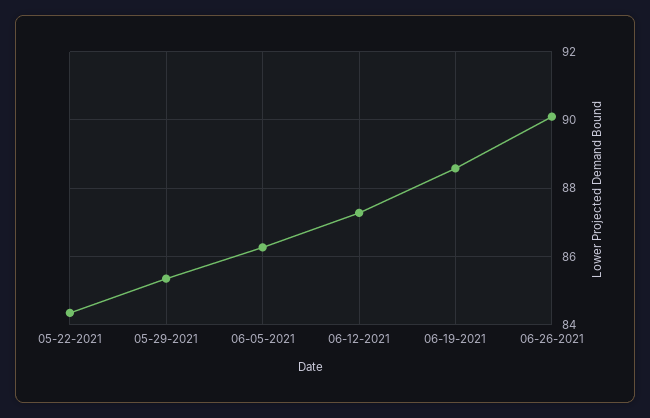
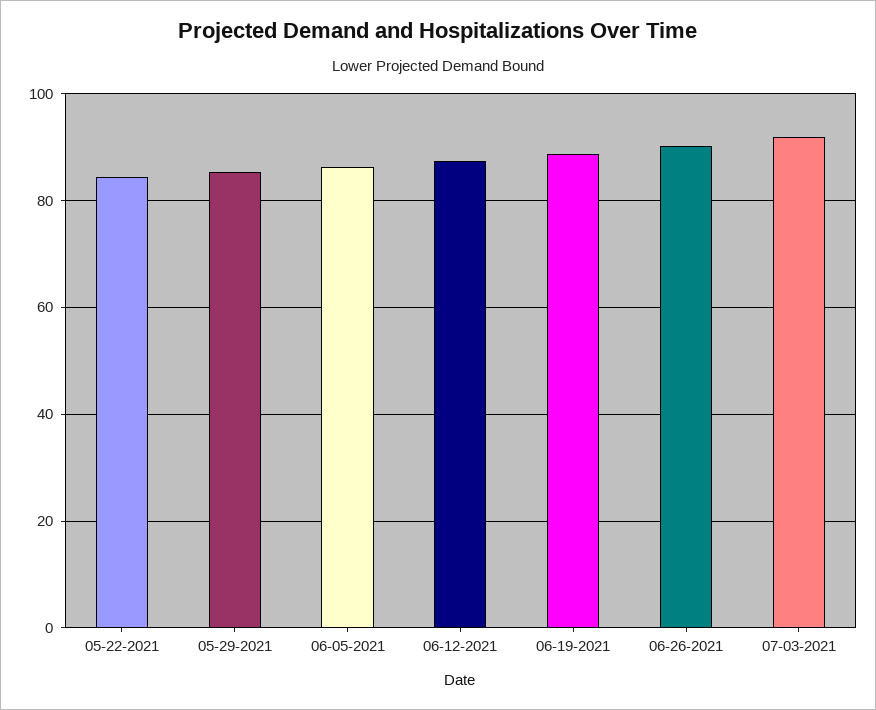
07-03-2021: none -> 92

